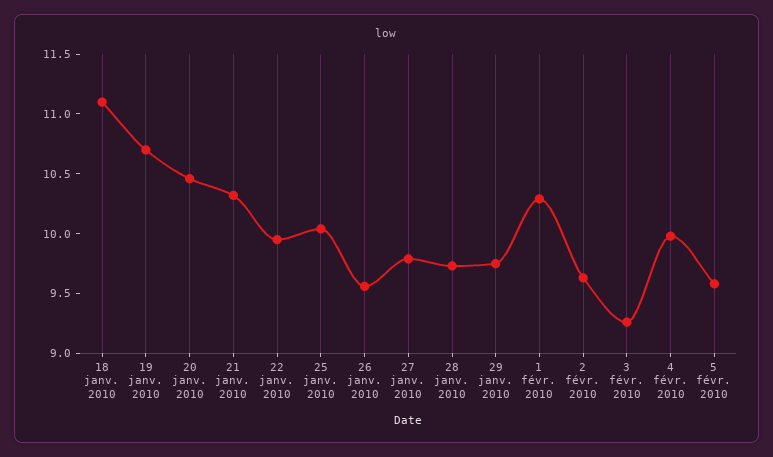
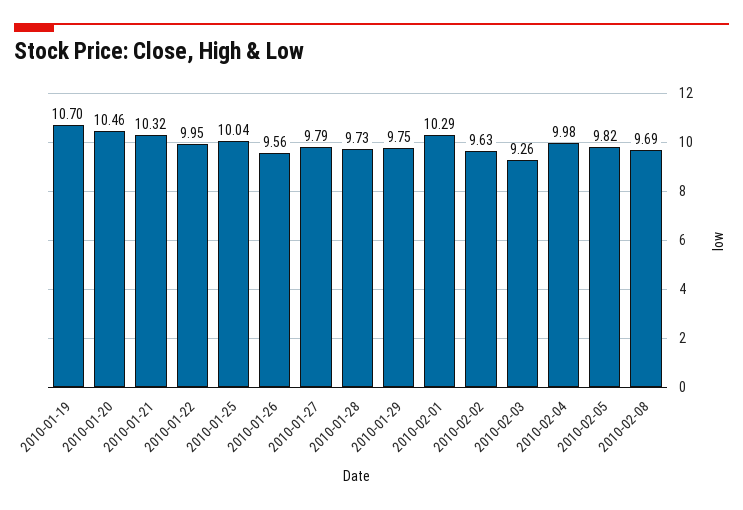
18 janv. 2010: 11.1 -> none
5 févr. 2010: 9.6 -> 9.82
2010-02-08: none -> 9.69

